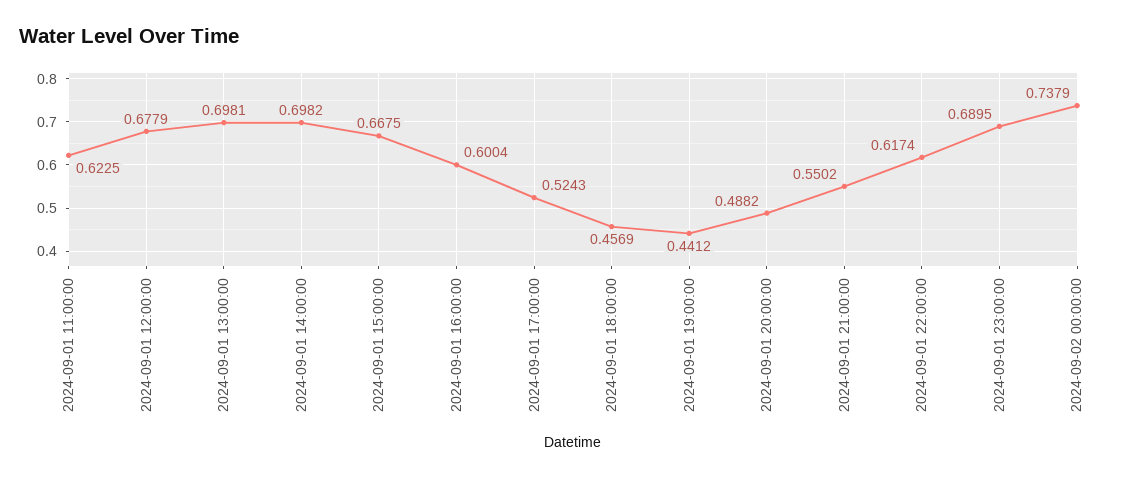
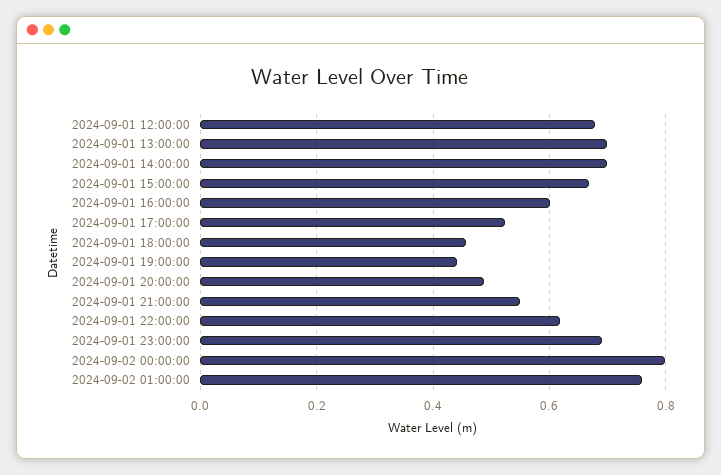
2024-09-01 11:00:00: 0.6225 -> none
2024-09-02 00:00:00: 0.7379 -> 0.8
2024-09-02 01:00:00: none -> 0.76

